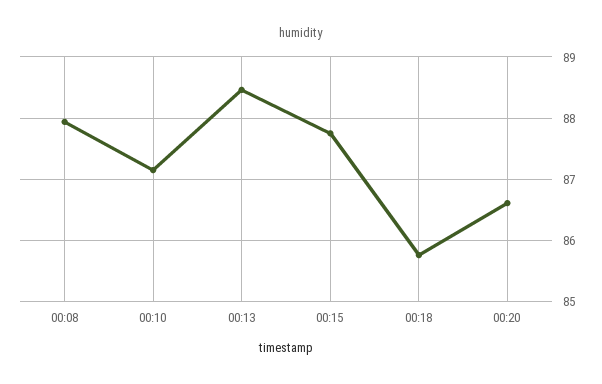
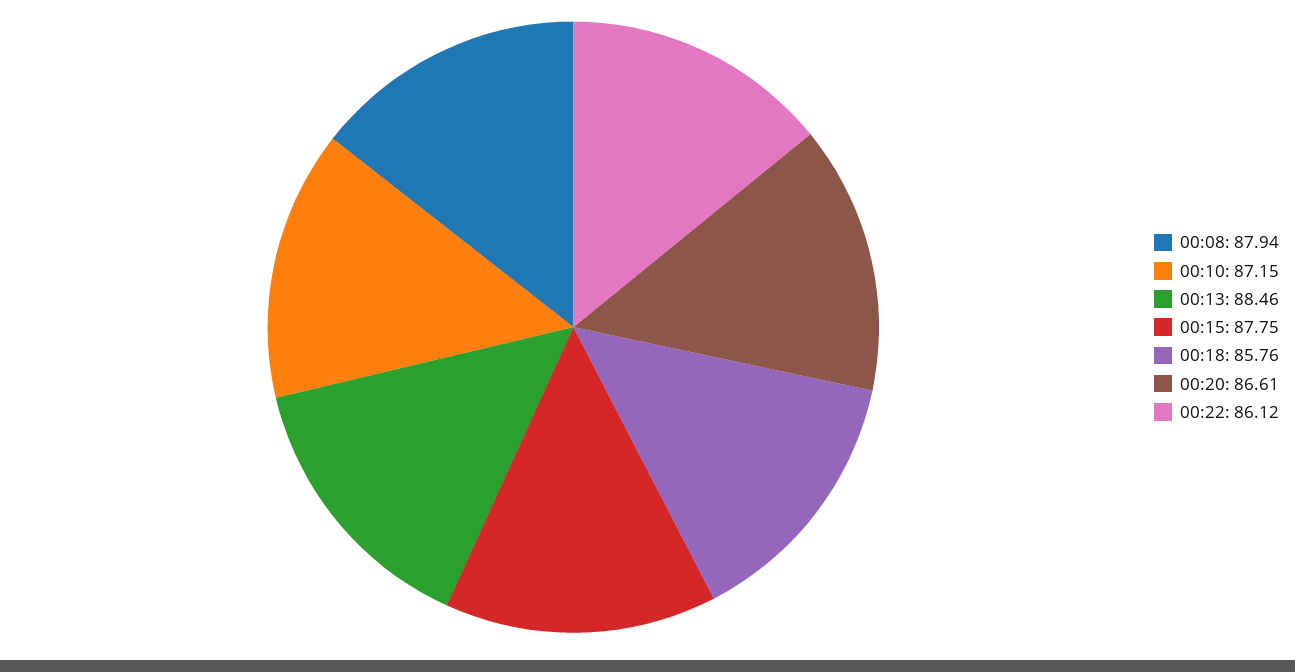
00:22: none -> 86.12

